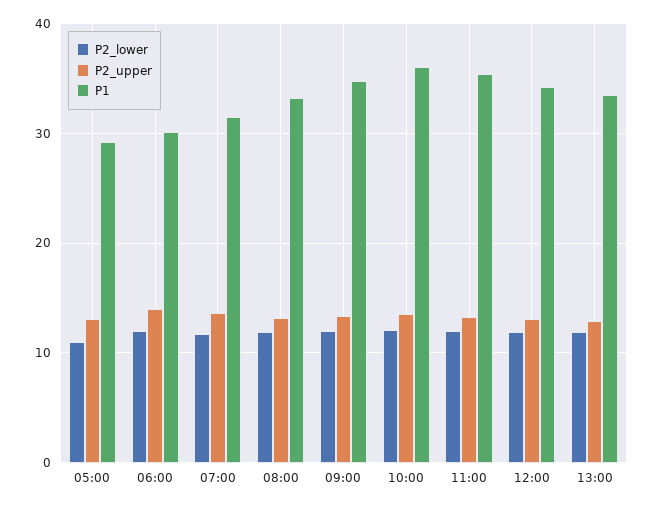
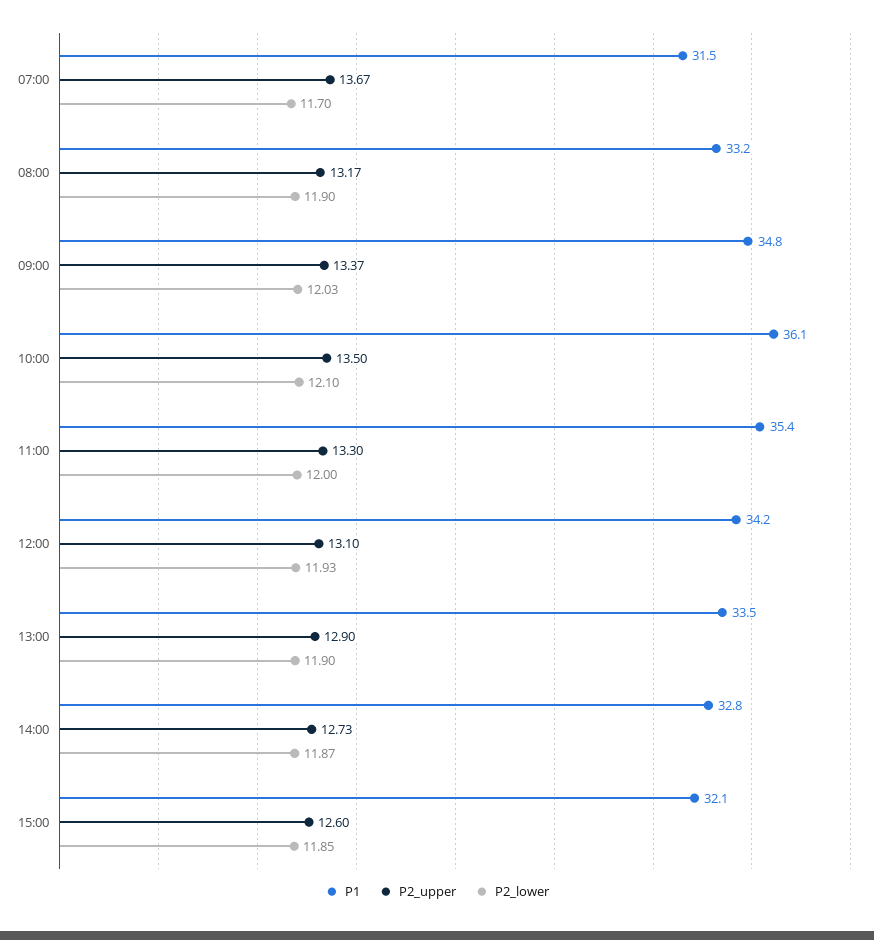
P2_lower, 05:00: 11 -> none
P2_upper, 05:00: 13 -> none
P1, 05:00: 29 -> none
P2_lower, 06:00: 12 -> none
P2_upper, 06:00: 14 -> none
P1, 06:00: 30 -> none
P1, 14:00: none -> 32.8
P2_upper, 14:00: none -> 12.73
P2_lower, 14:00: none -> 11.87
P1, 15:00: none -> 32.1
P2_upper, 15:00: none -> 12.6
P2_lower, 15:00: none -> 11.85

